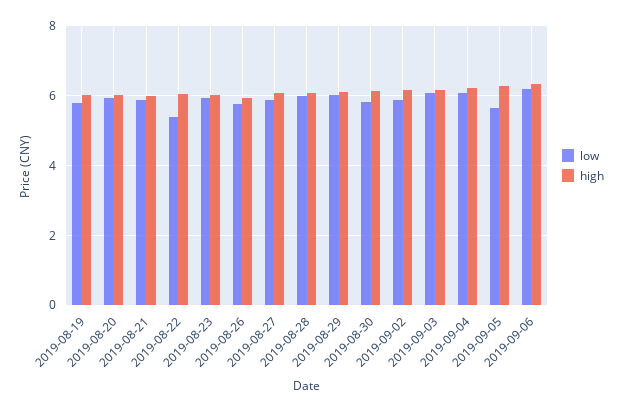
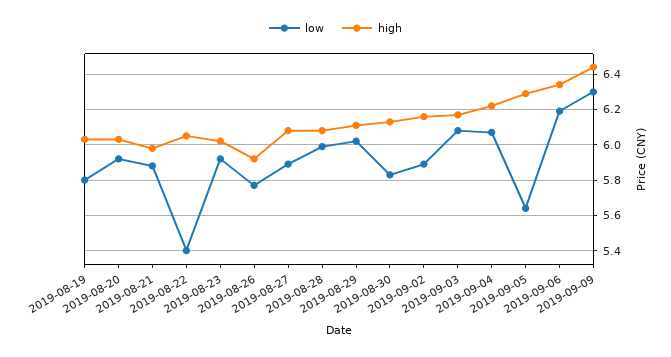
low, 2019-09-09: none -> 6.3
high, 2019-09-09: none -> 6.45

